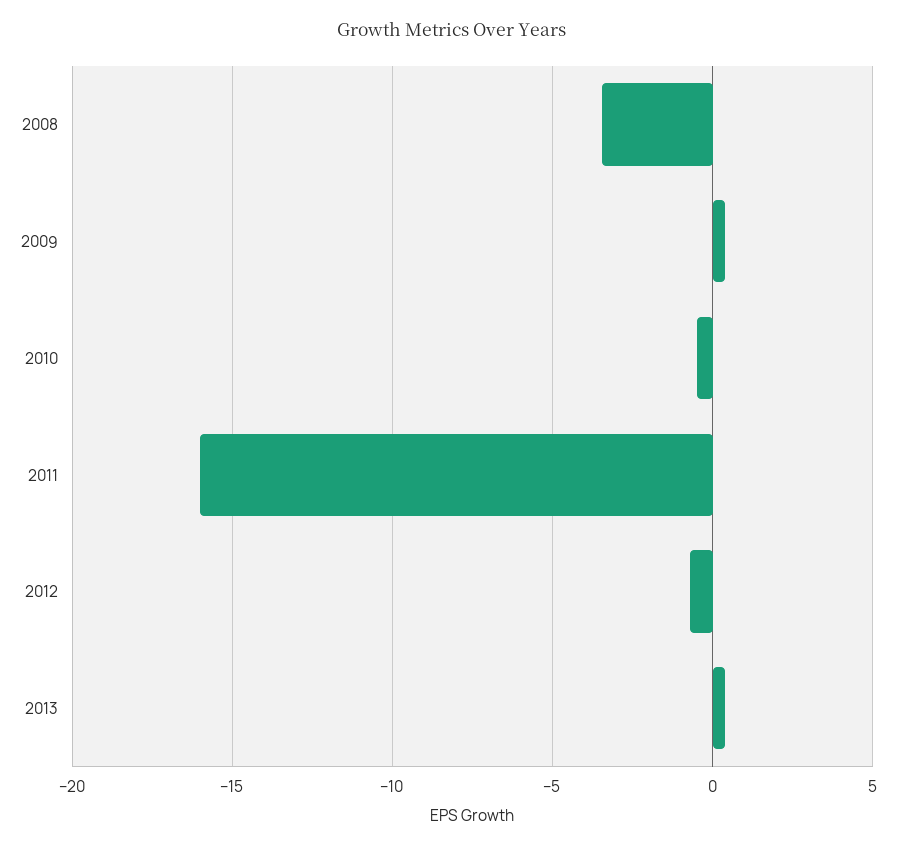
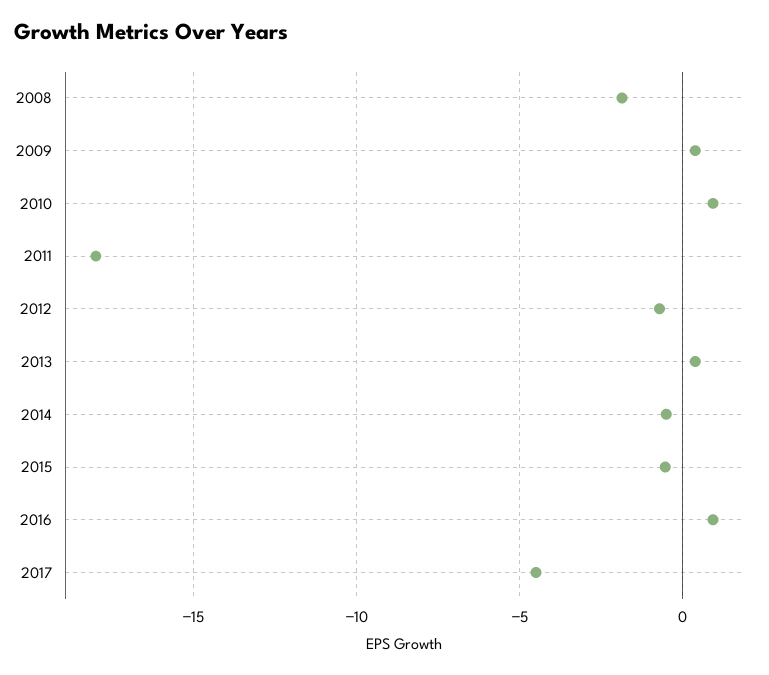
2008: -3.5 -> -2
2010: -0.5 -> 1
2011: -16 -> -18
2014: none -> -0.5
2015: none -> -0.5
2016: none -> 1
2017: none -> -4.5

